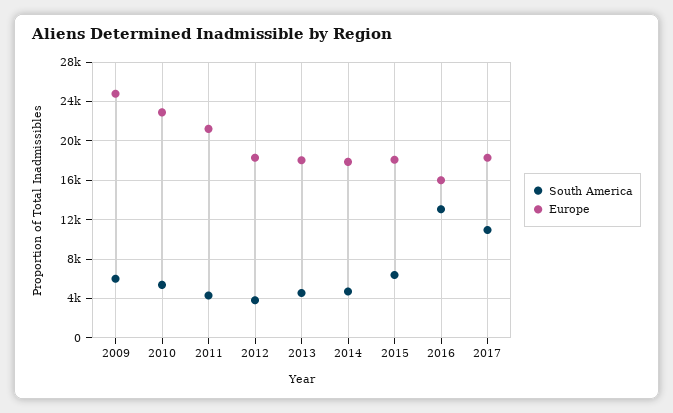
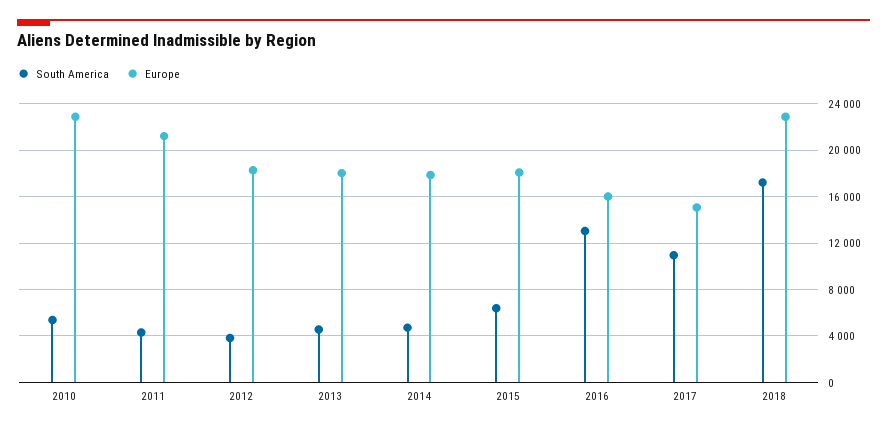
South America, 2009: 6000 -> none
Europe, 2009: 25000 -> none
Europe, 2017: 18000 -> 15000
South America, 2018: none -> 17000
Europe, 2018: none -> 23000

